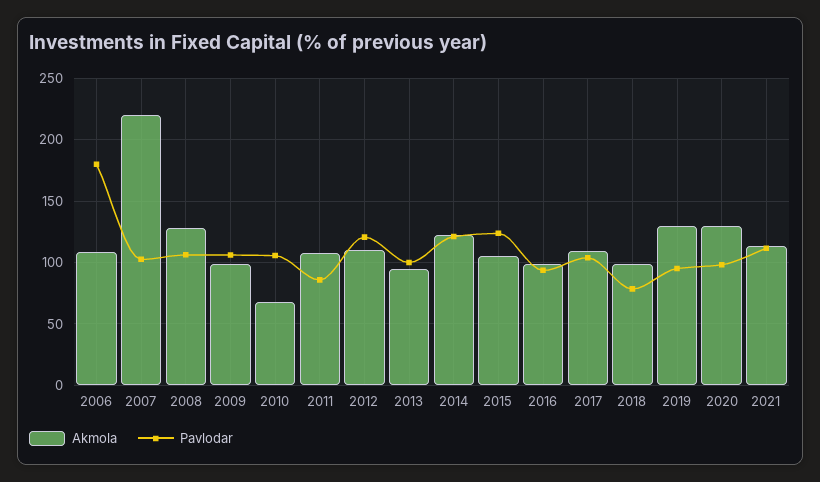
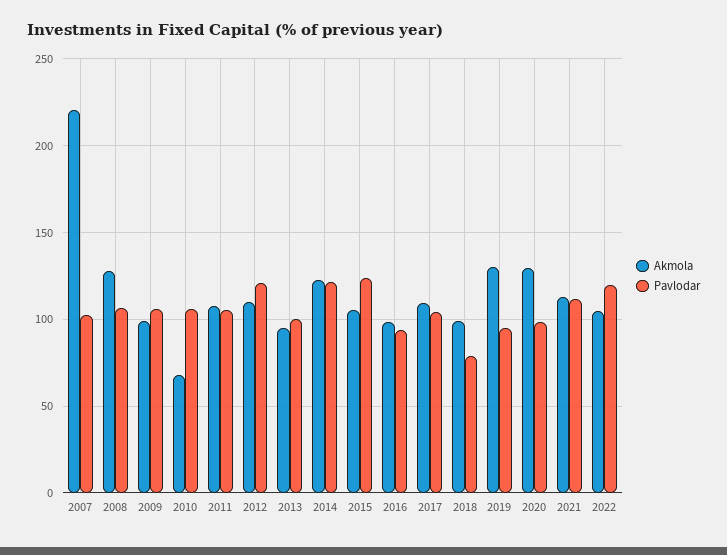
Akmola, 2006: 110 -> none
Pavlodar, 2006: 180 -> none
Pavlodar, 2011: 85 -> 105
Akmola, 2022: none -> 105
Pavlodar, 2022: none -> 120

